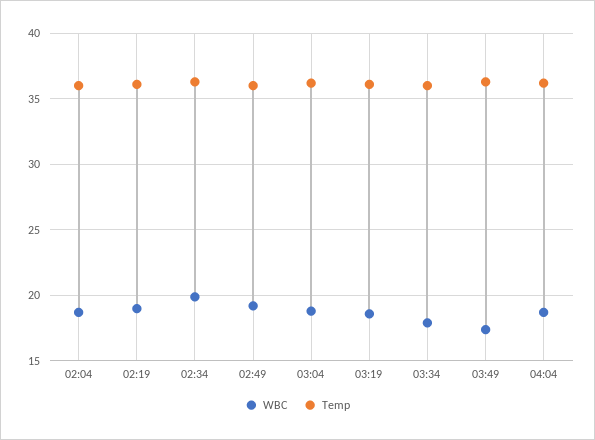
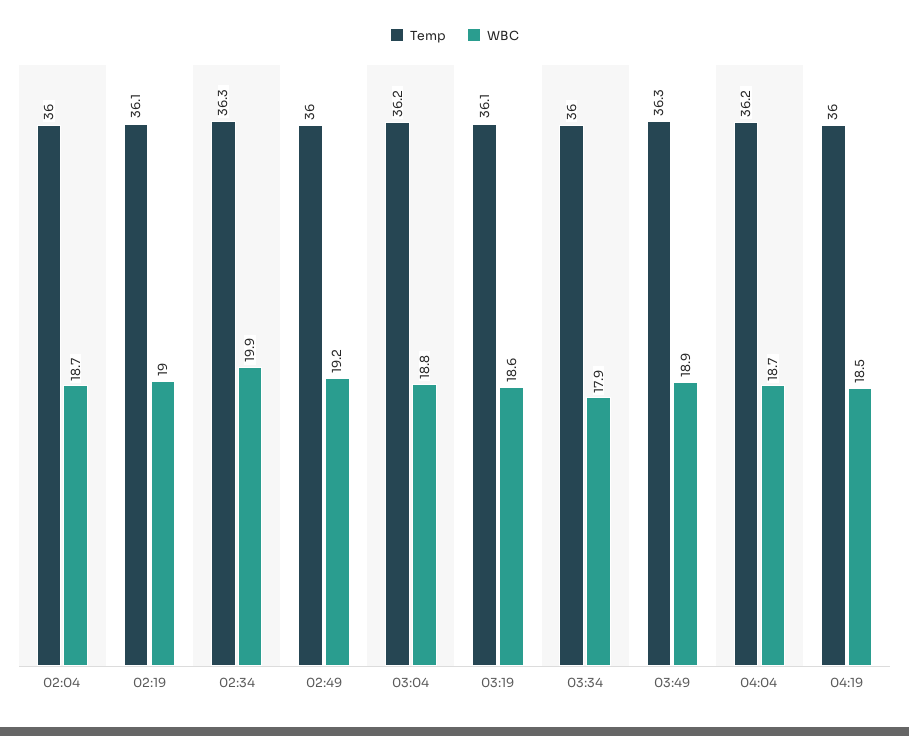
WBC, 03:49: 17.5 -> 18.9
Temp, 04:19: none -> 36
WBC, 04:19: none -> 18.5

